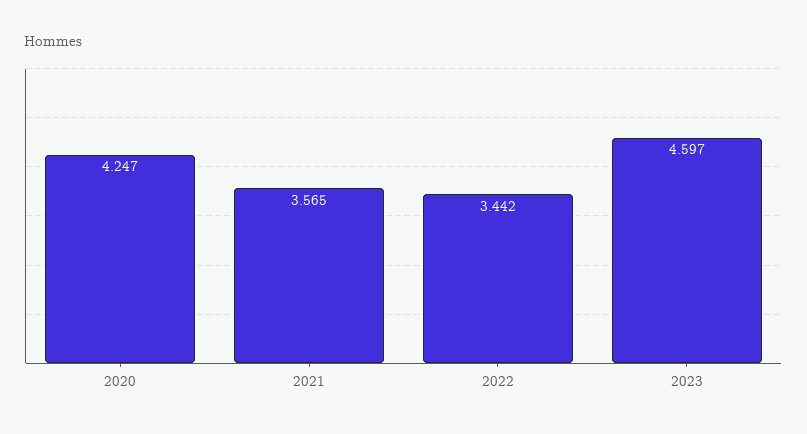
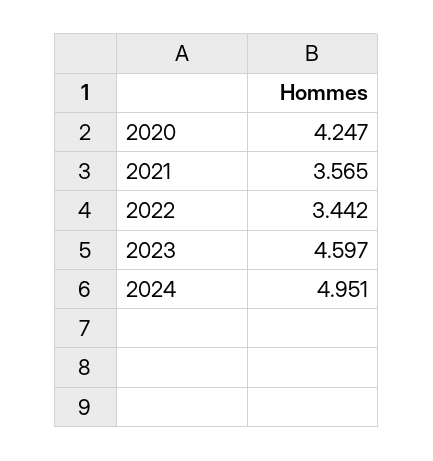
2024: none -> 4.951

